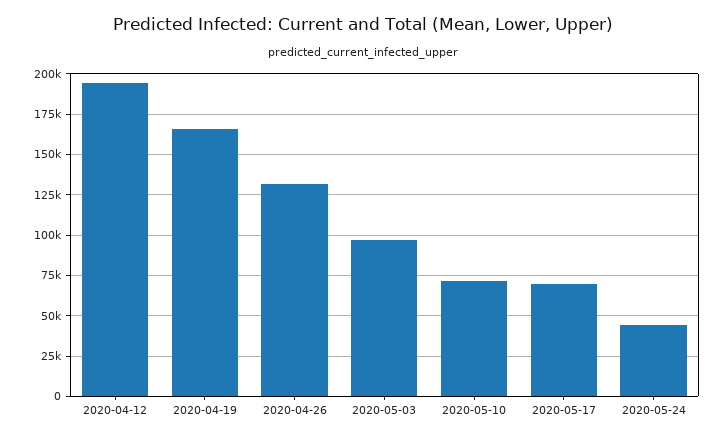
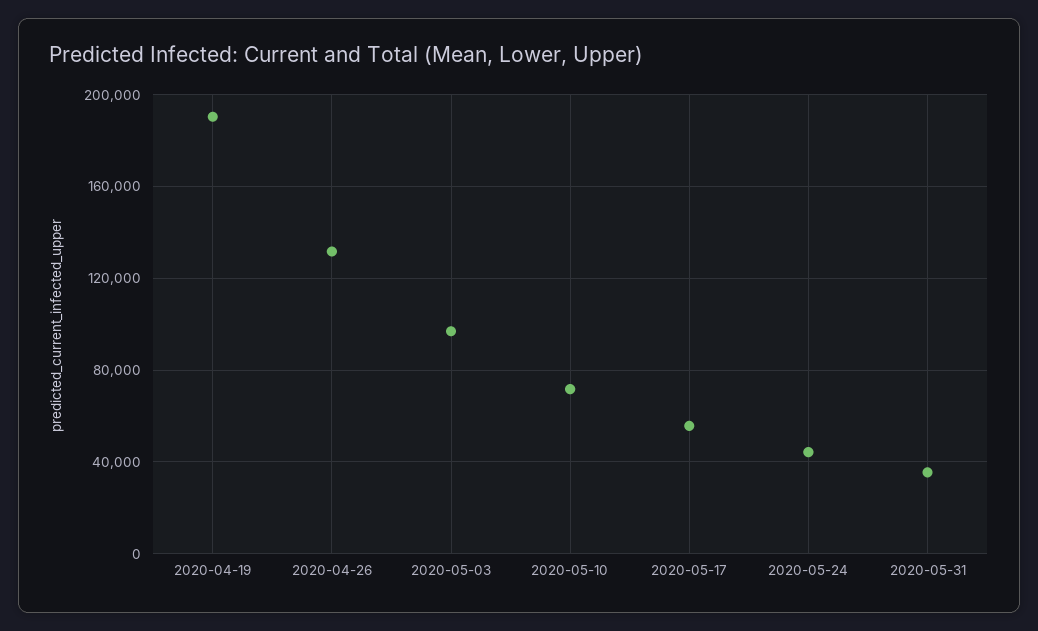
2020-04-12: 195000 -> none
2020-04-19: 165000 -> 190000
2020-05-17: 70000 -> 55000
2020-05-31: none -> 35000

